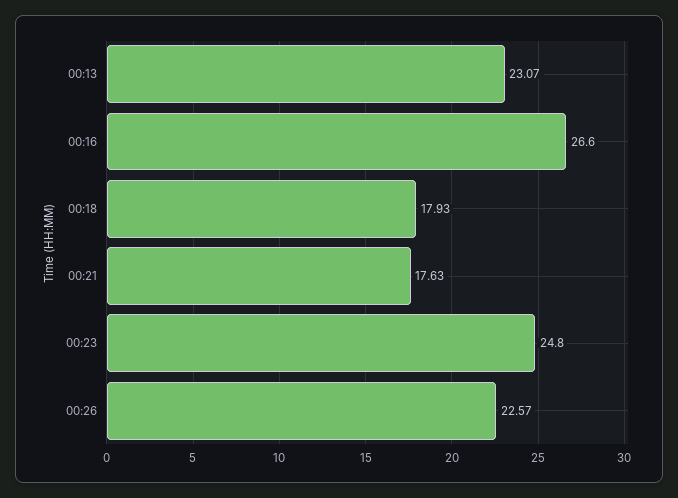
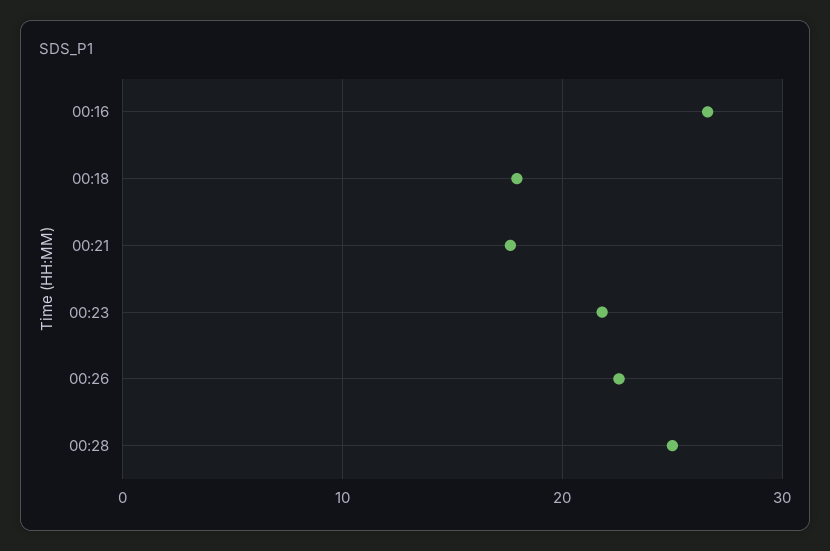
00:13: 23.07 -> none
00:23: 24.8 -> 22
00:28: none -> 25

